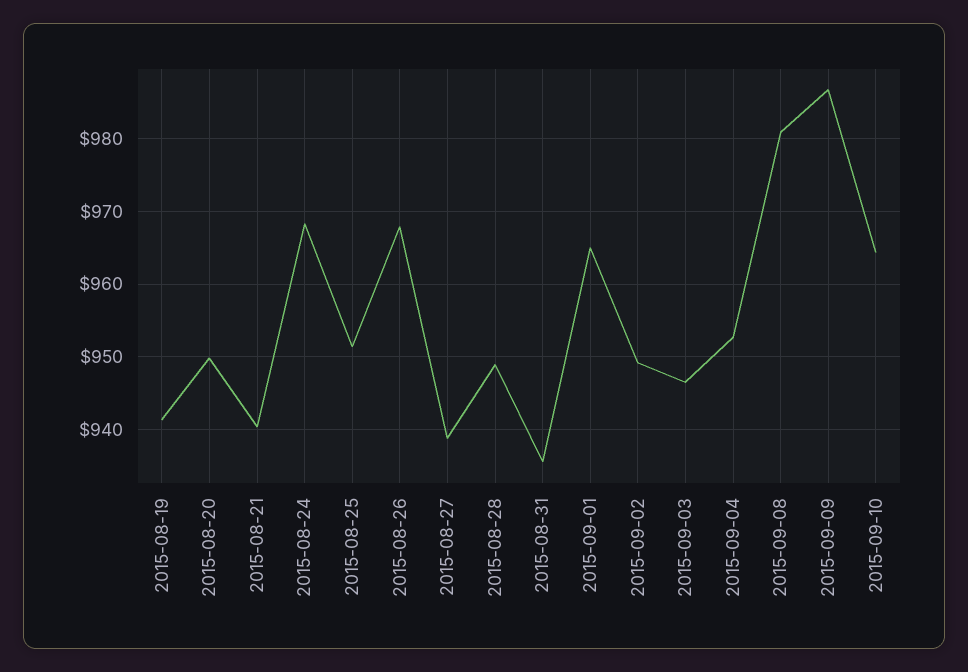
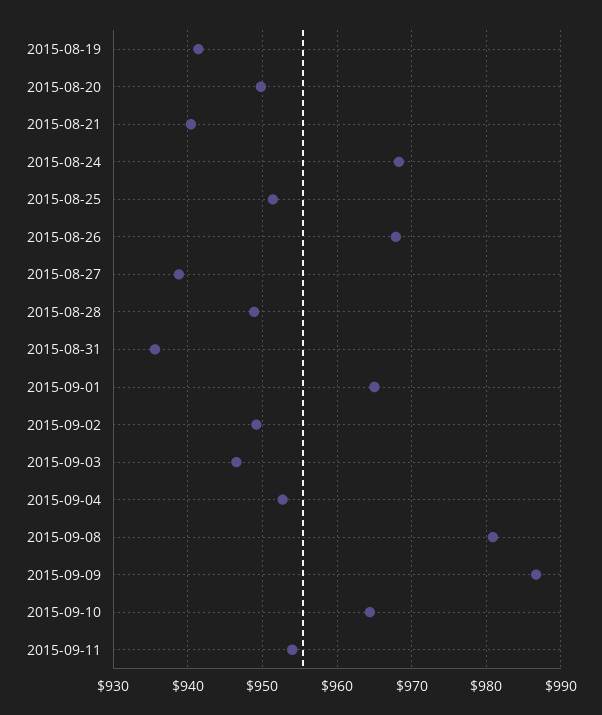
2015-09-11: none -> 954

